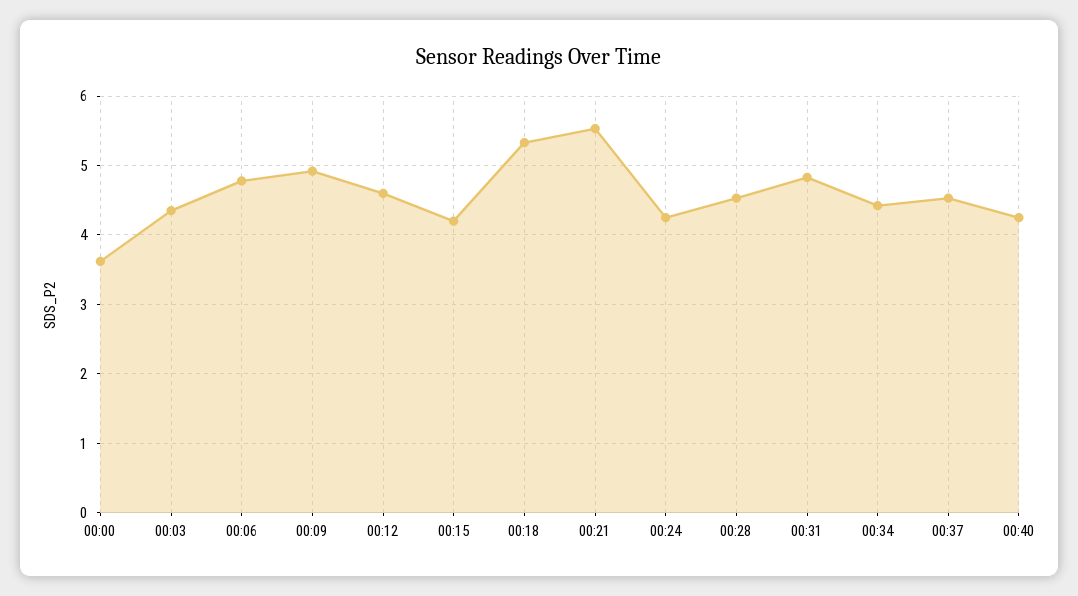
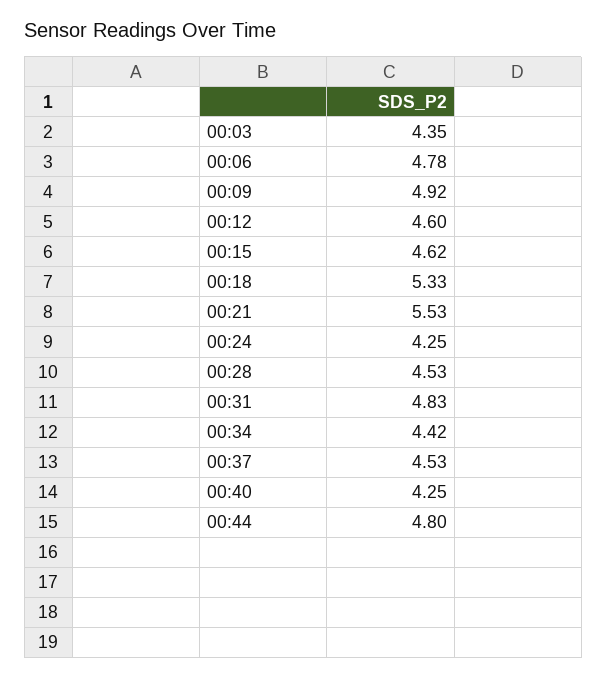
00:00: 3.6 -> none
00:15: 4.2 -> 4.62
00:44: none -> 4.8

